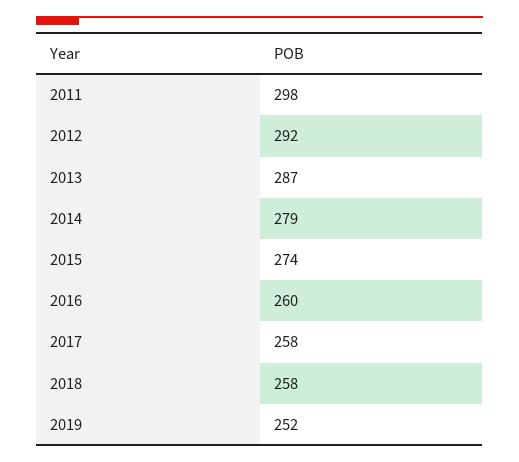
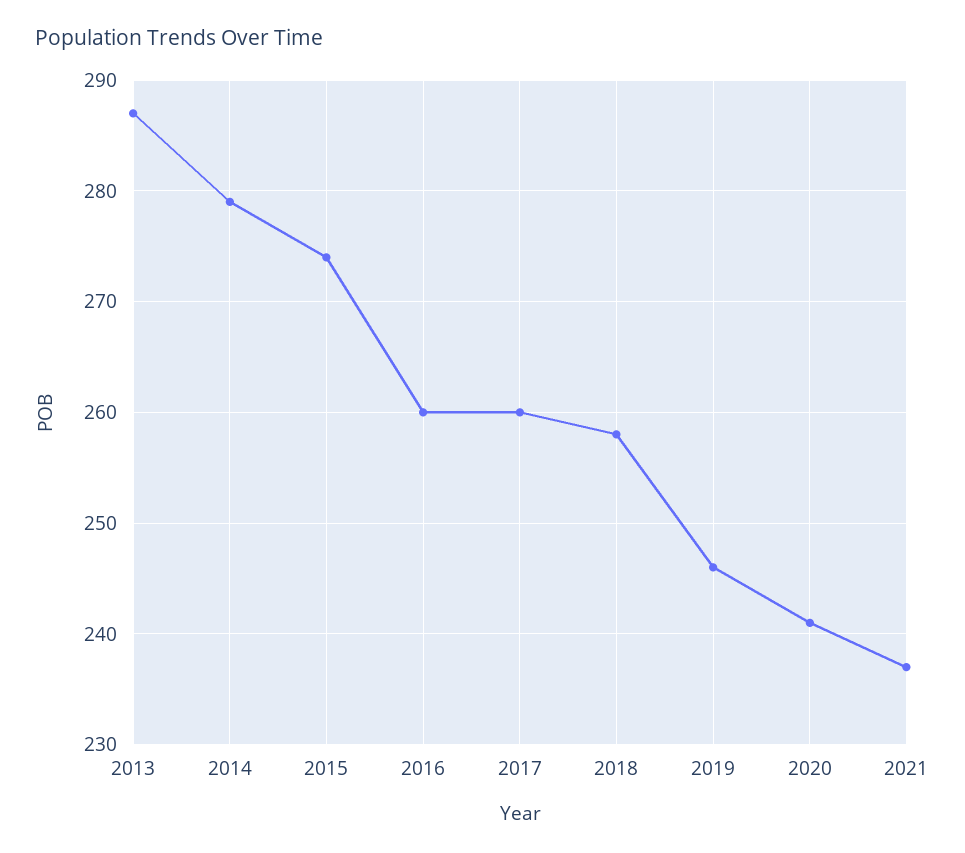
2011: 298 -> none
2012: 292 -> none
2017: 258 -> 260
2019: 252 -> 246
2020: none -> 241
2021: none -> 237

